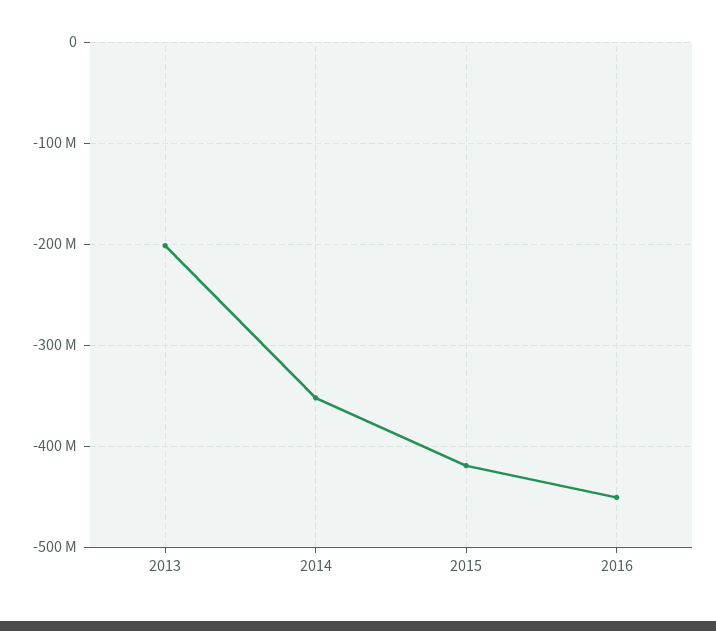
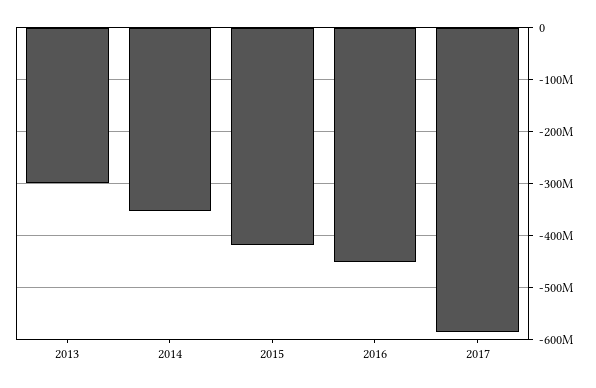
2013: -200000000 -> -300000000
2017: none -> -580000000

